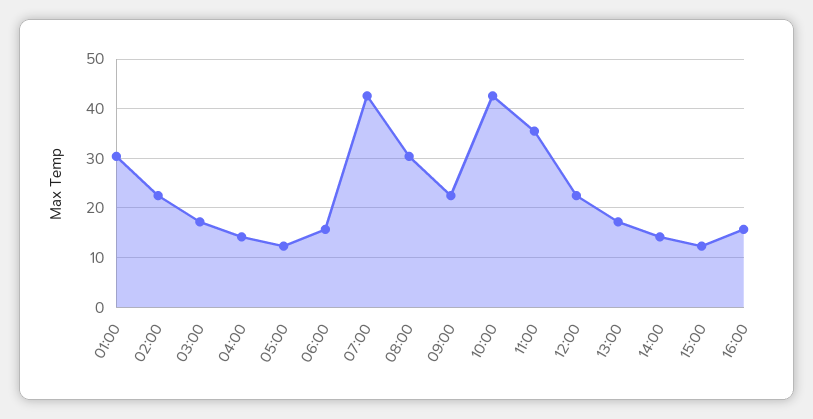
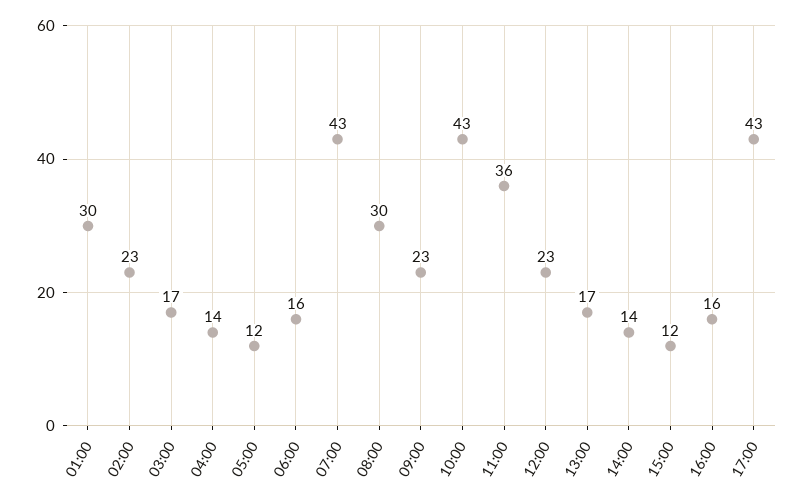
17:00: none -> 43

